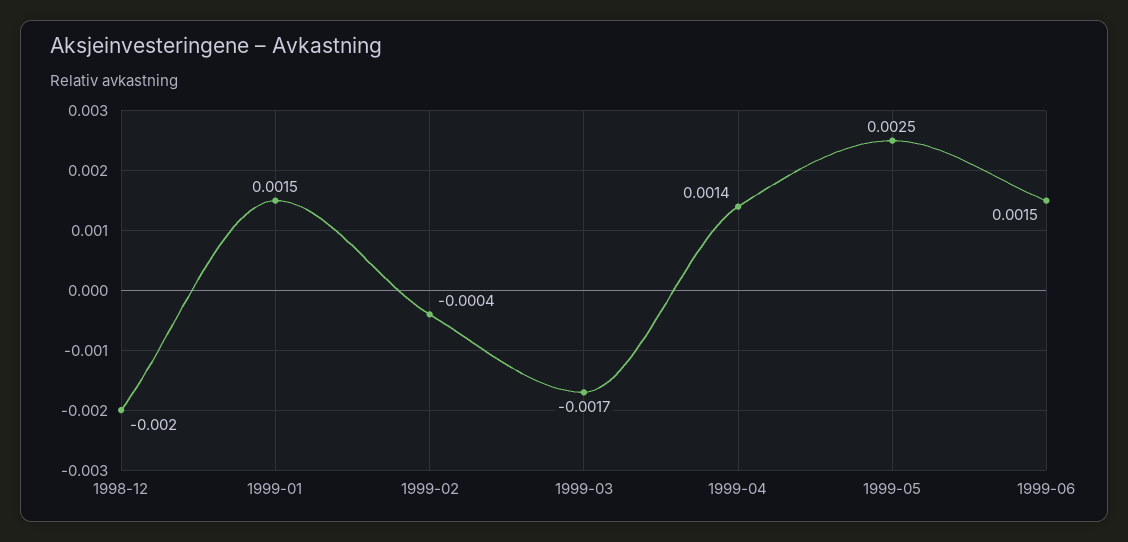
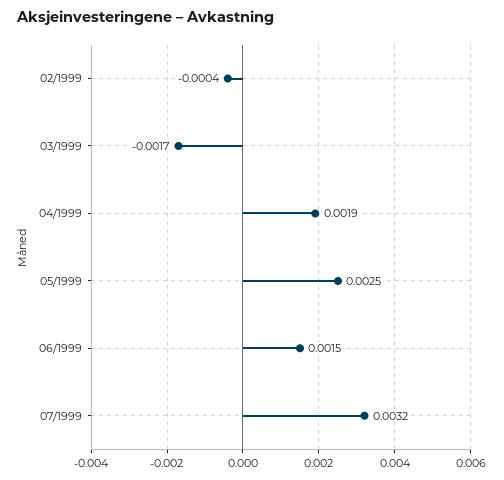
1998-12: -0.002 -> none
1999-01: 0.0015 -> none
1999-04: 0.0014 -> 0.0019
07/1999: none -> 0.0032

